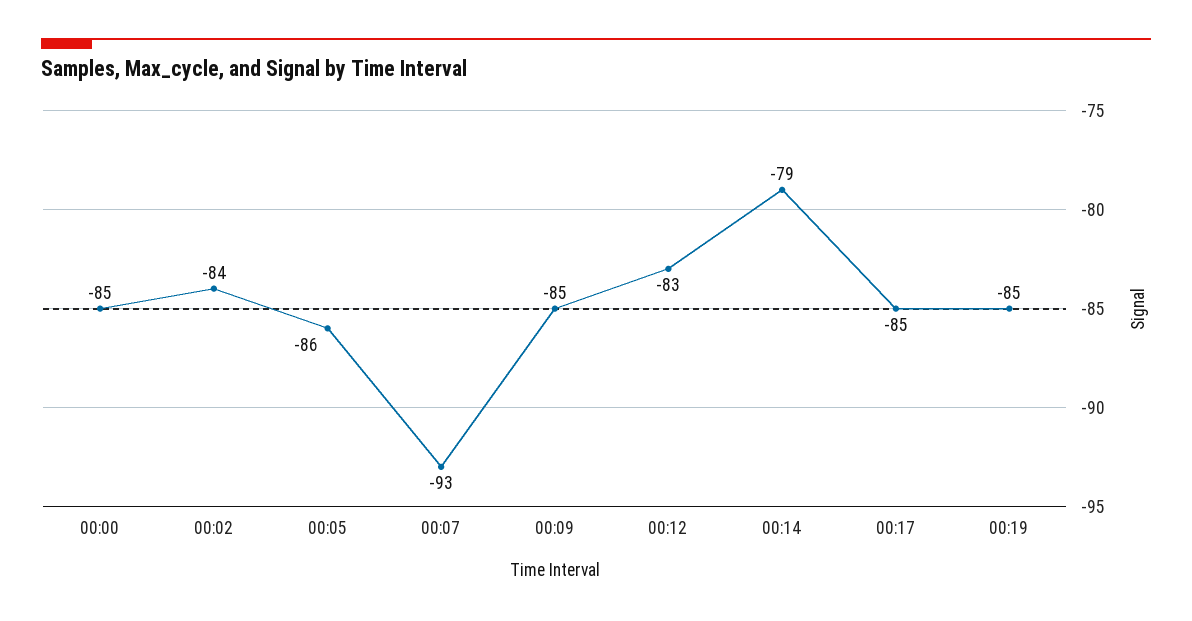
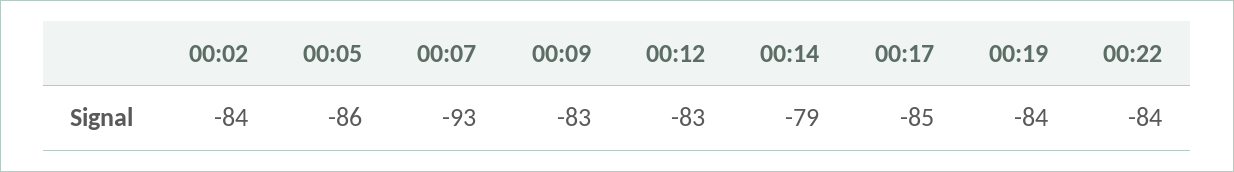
00:00: -85 -> none
00:09: -85 -> -83
00:19: -85 -> -84
00:22: none -> -84

